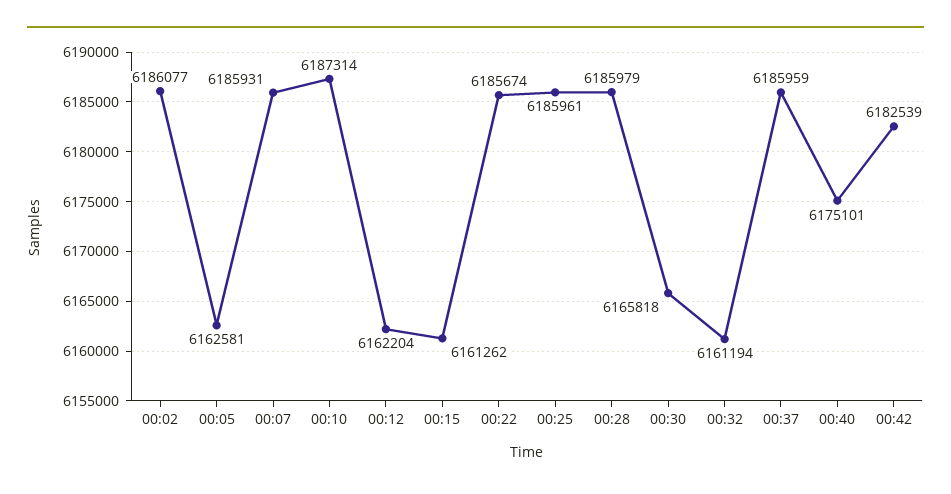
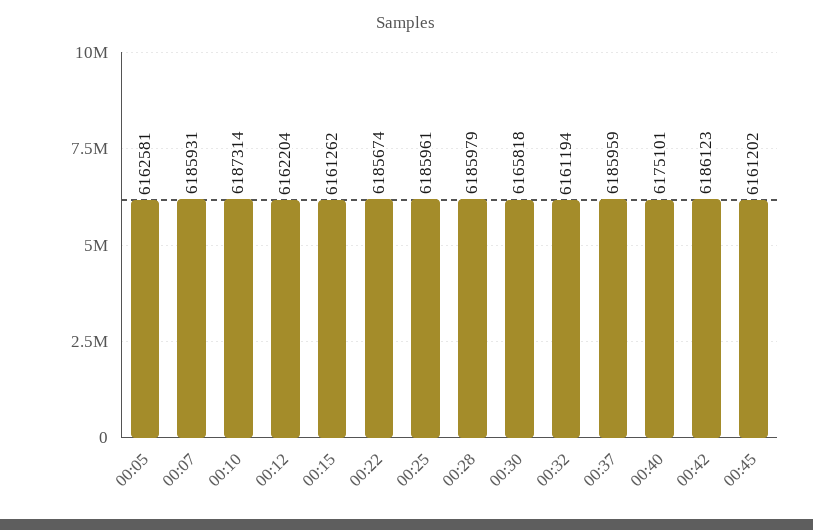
00:02: 6186077 -> none
00:42: 6182539 -> 6186123
00:45: none -> 6161202

